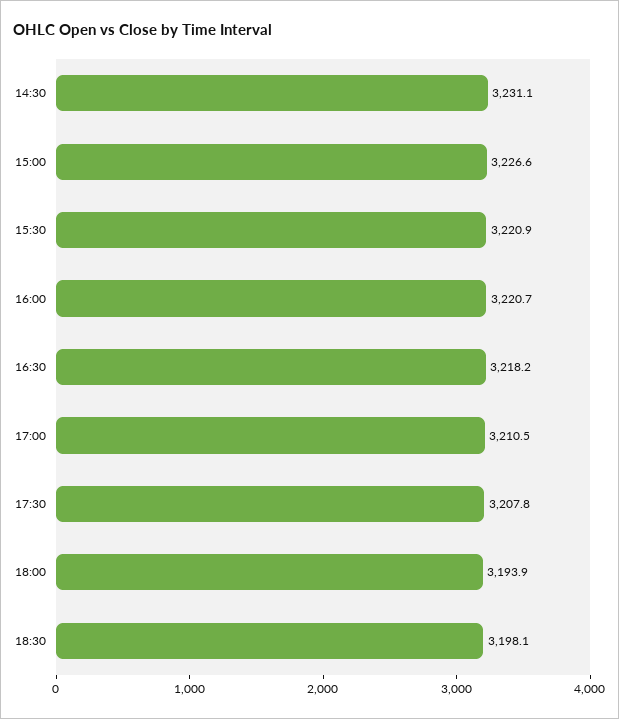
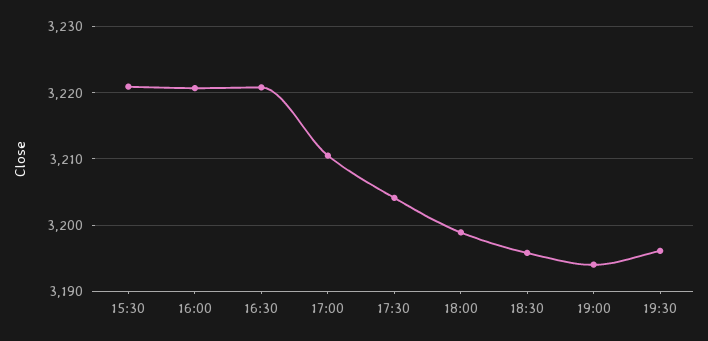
14:30: 3231.1 -> none
15:00: 3226.6 -> none
16:30: 3218.2 -> 3221
17:30: 3207.8 -> 3204
18:00: 3193.9 -> 3199
18:30: 3198.1 -> 3196
19:00: none -> 3194
19:30: none -> 3196

